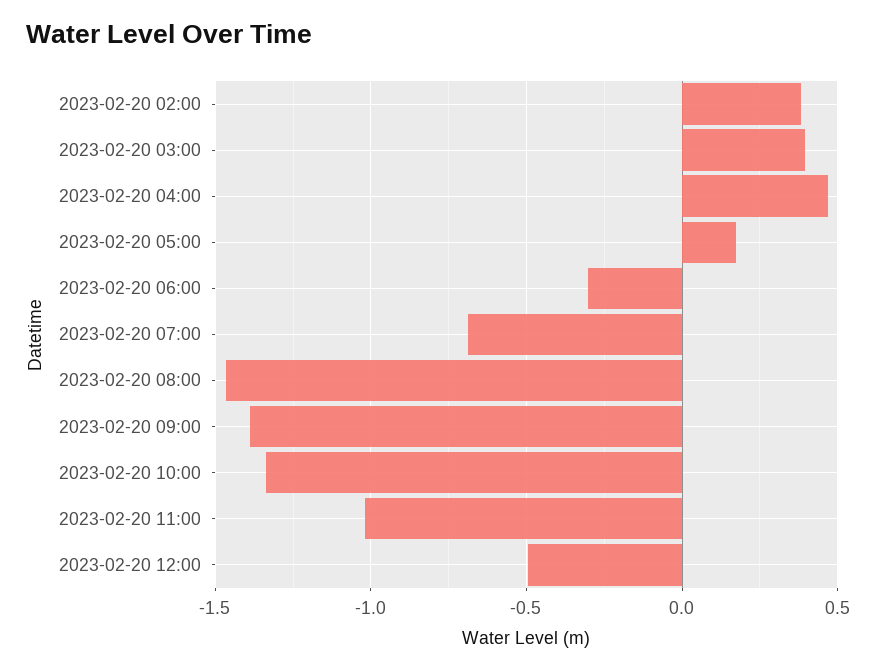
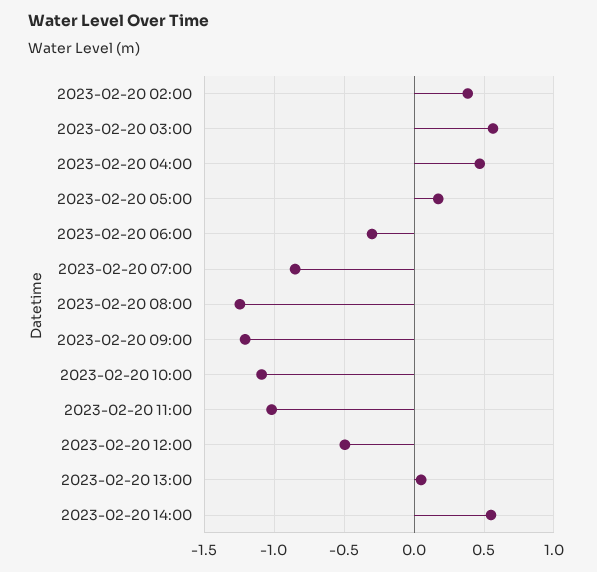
2023-02-20 03:00: 0.4 -> 0.55
2023-02-20 07:00: -0.7 -> -0.85
2023-02-20 08:00: -1.45 -> -1.25
2023-02-20 09:00: -1.4 -> -1.2
2023-02-20 10:00: -1.35 -> -1.1
2023-02-20 13:00: none -> 0.05
2023-02-20 14:00: none -> 0.55

